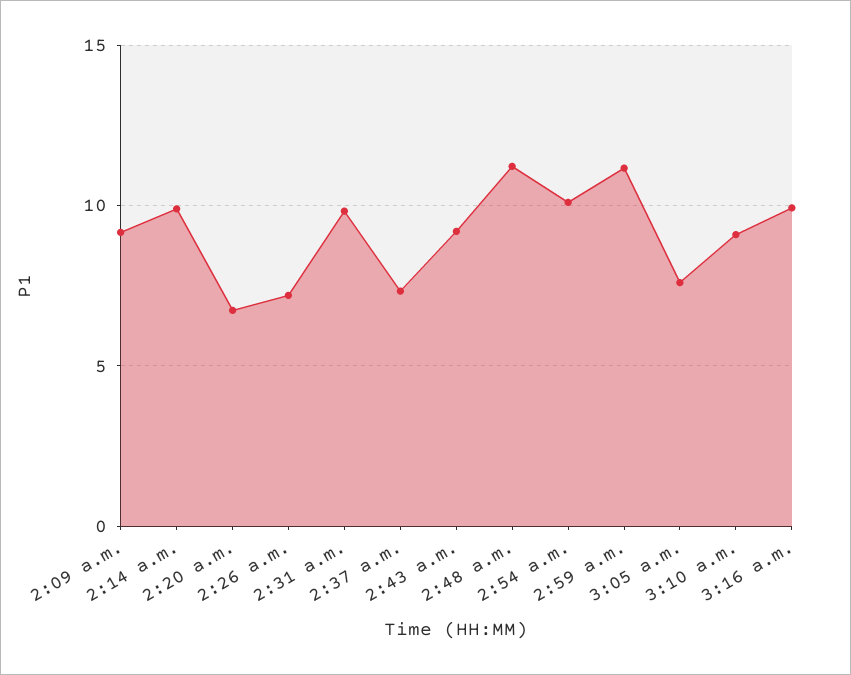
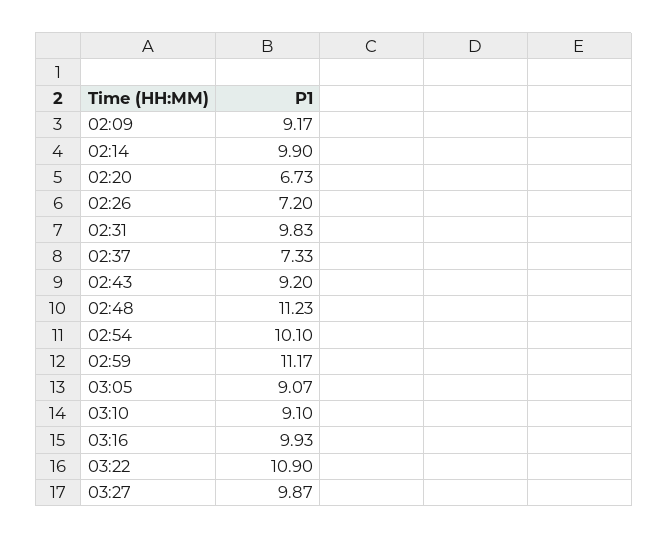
3:05 a.m.: 7.5 -> 9.07
03:22: none -> 10.9
03:27: none -> 9.87

